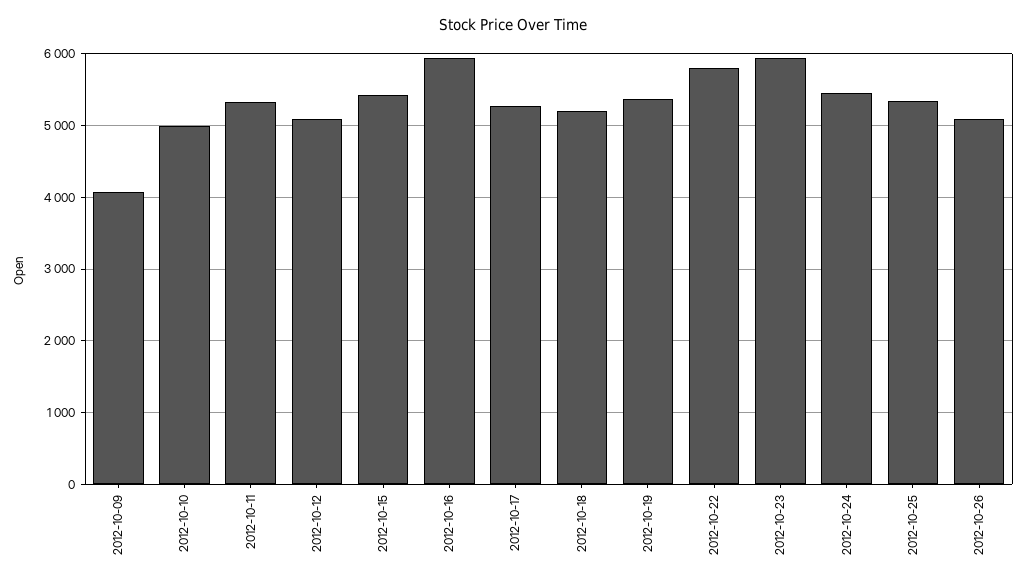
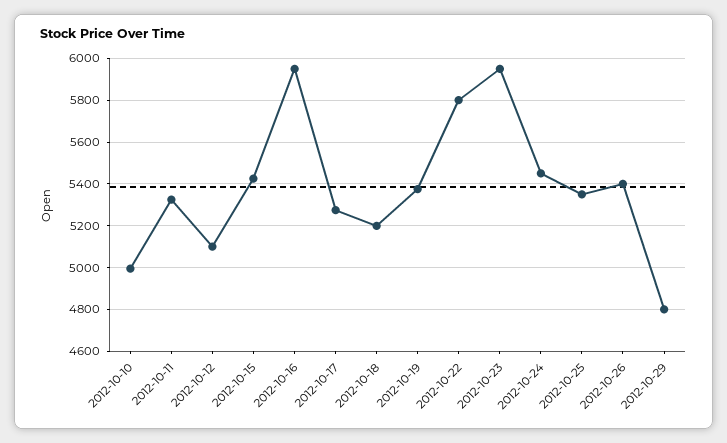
2012-10-09: 4100 -> none
2012-10-26: 5100 -> 5400
2012-10-29: none -> 4800

